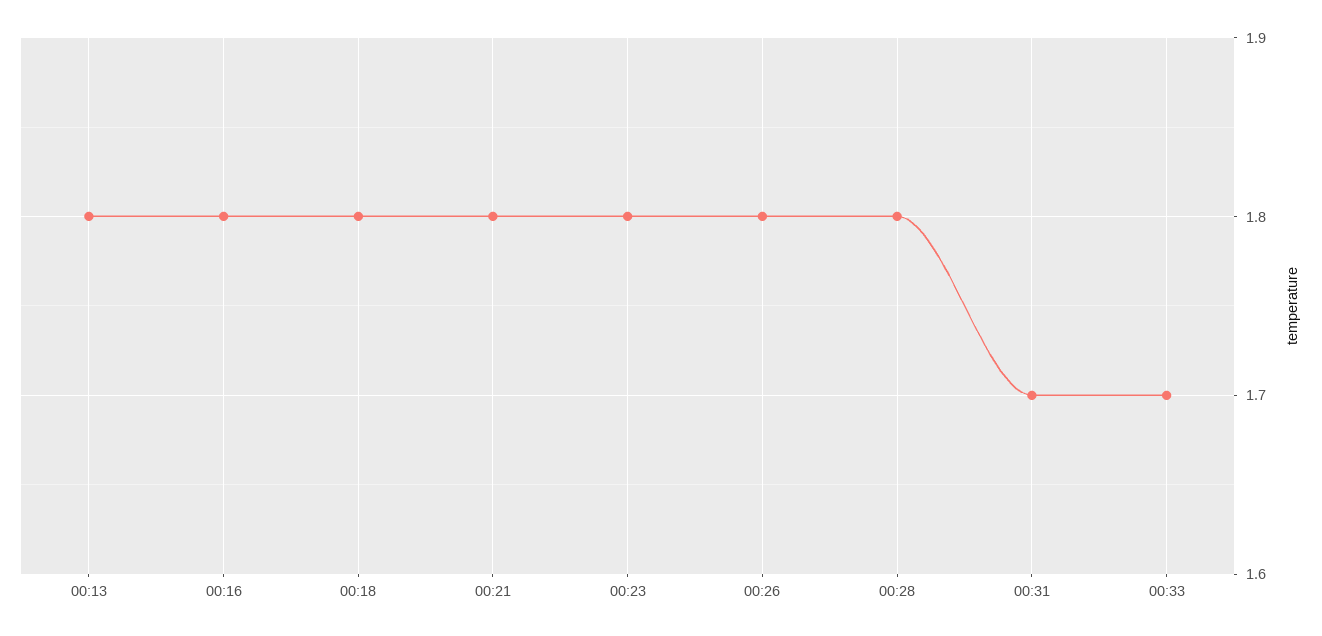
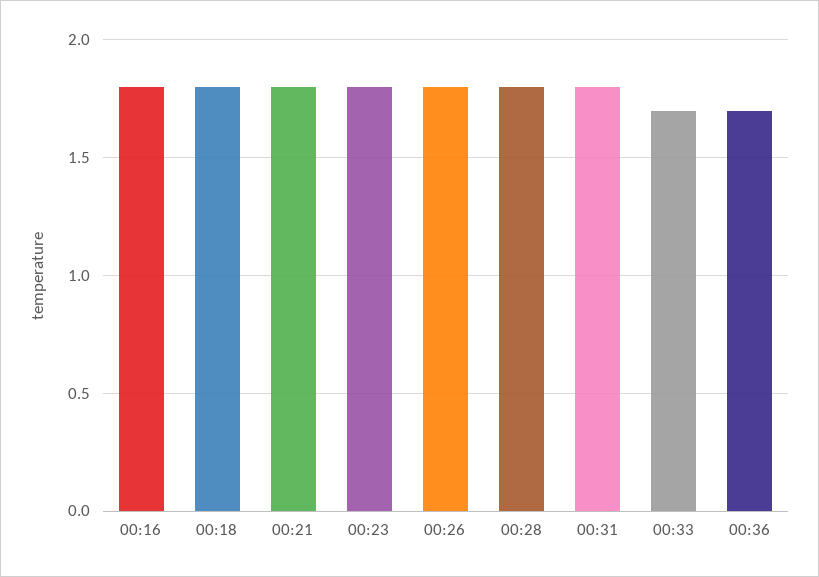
00:13: 1.8 -> none
00:31: 1.7 -> 1.8
00:36: none -> 1.7

